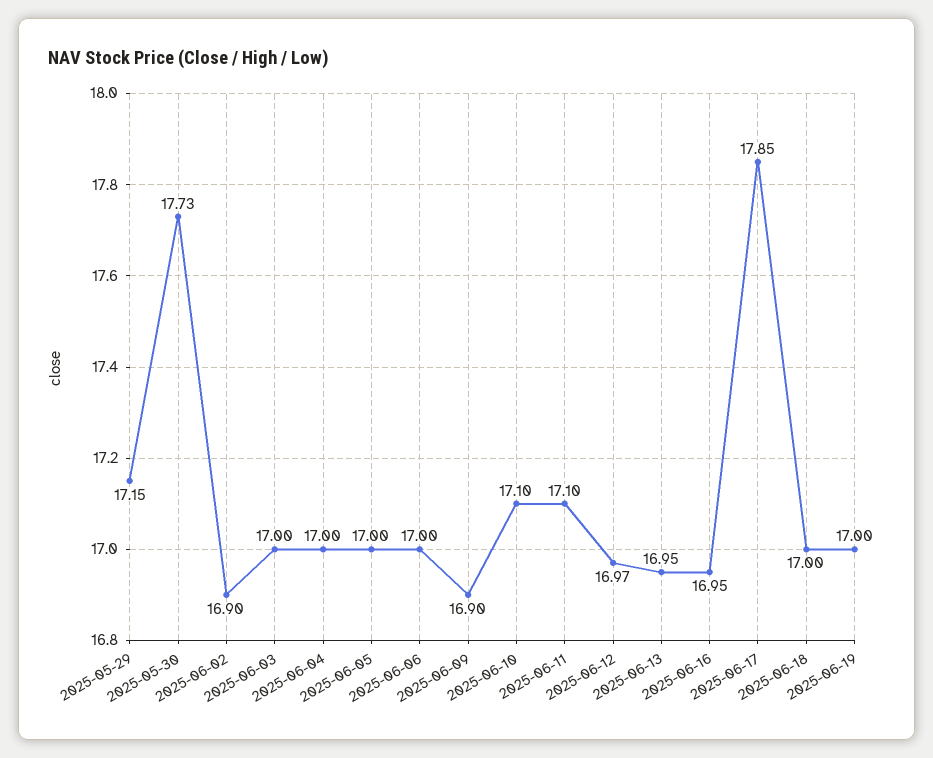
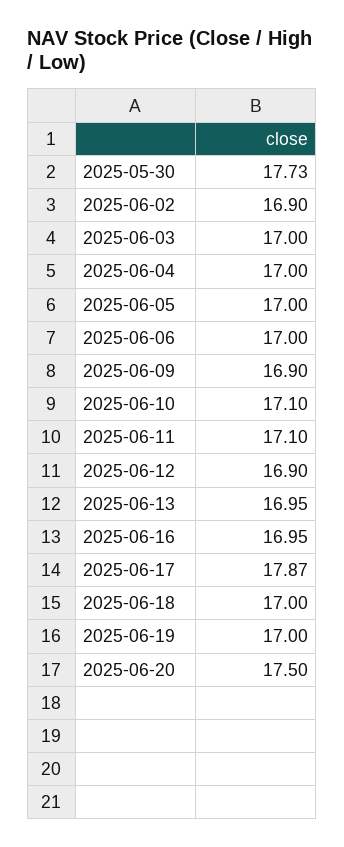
2025-05-29: 17.15 -> none
2025-06-12: 16.97 -> 16.9
2025-06-17: 17.85 -> 17.87
2025-06-20: none -> 17.5

